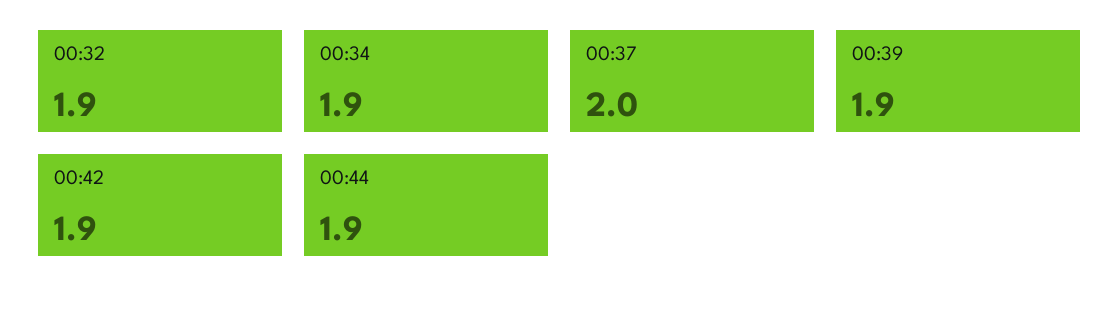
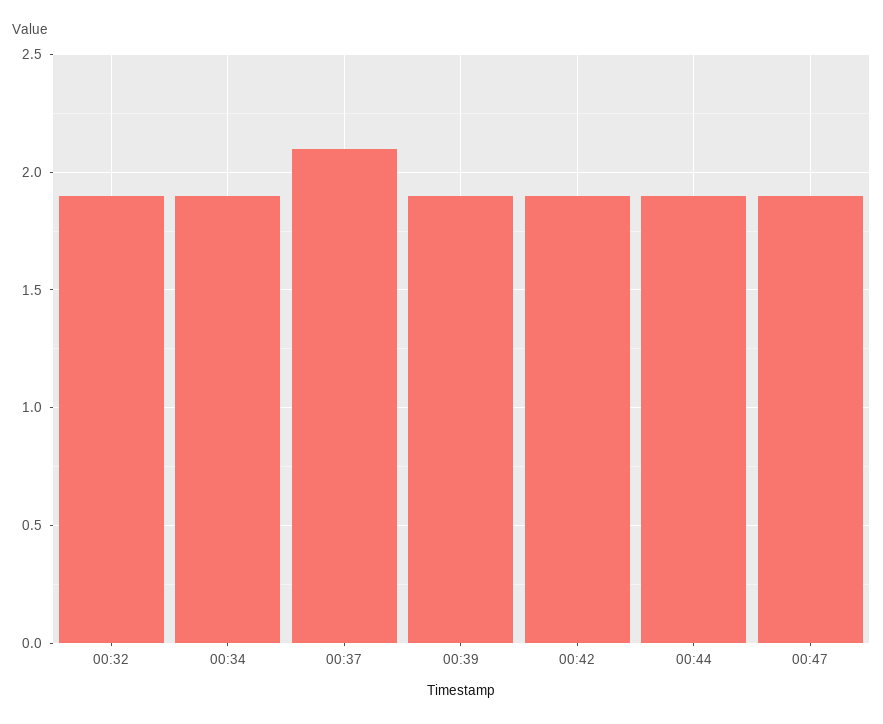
00:37: 2 -> 2.1
00:47: none -> 1.9

